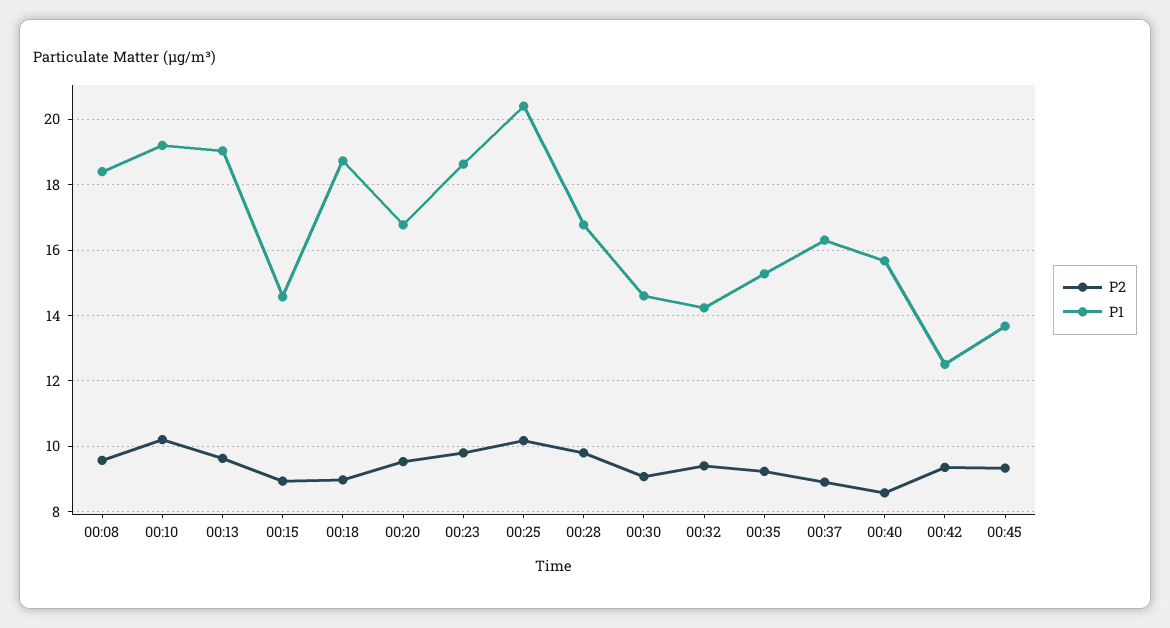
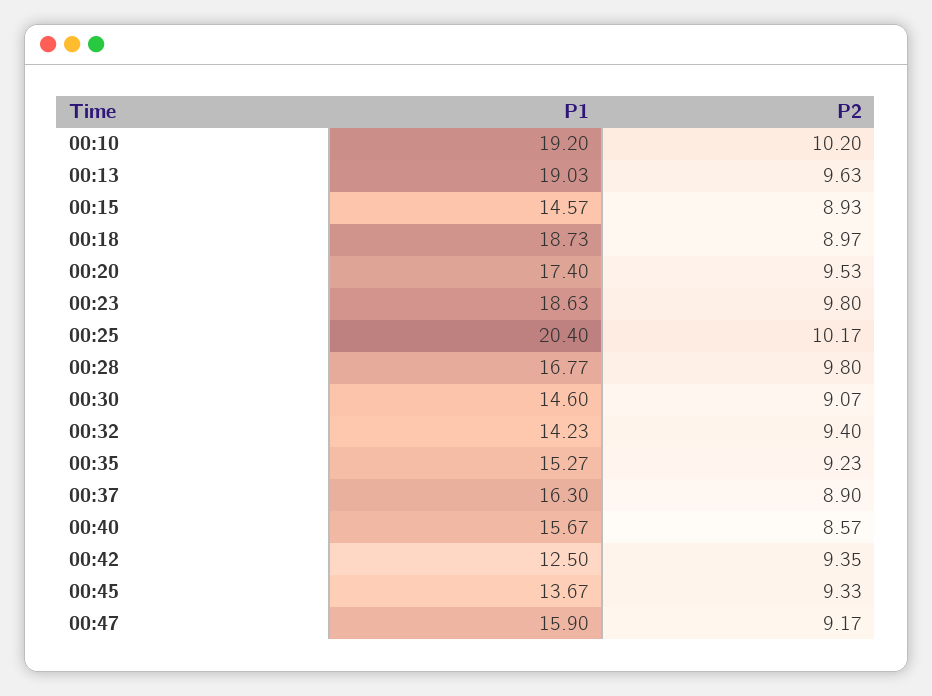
P2, 00:08: 9.6 -> none
P1, 00:08: 18.4 -> none
P1, 00:20: 16.8 -> 17.4
P1, 00:47: none -> 15.9
P2, 00:47: none -> 9.17

